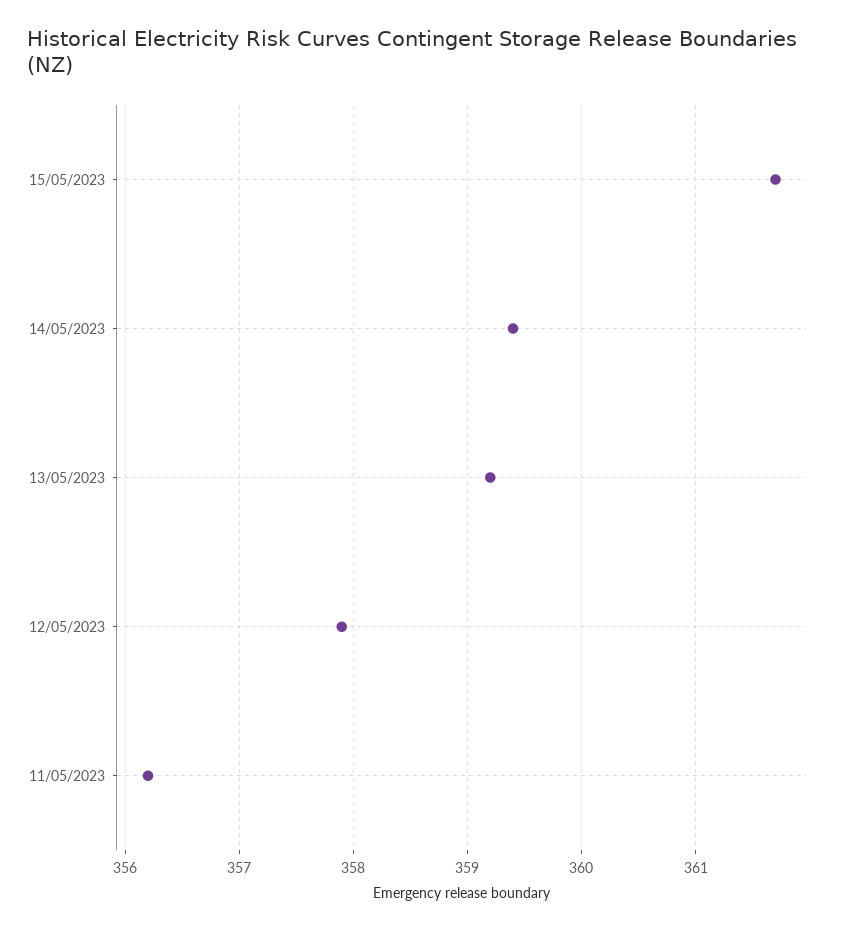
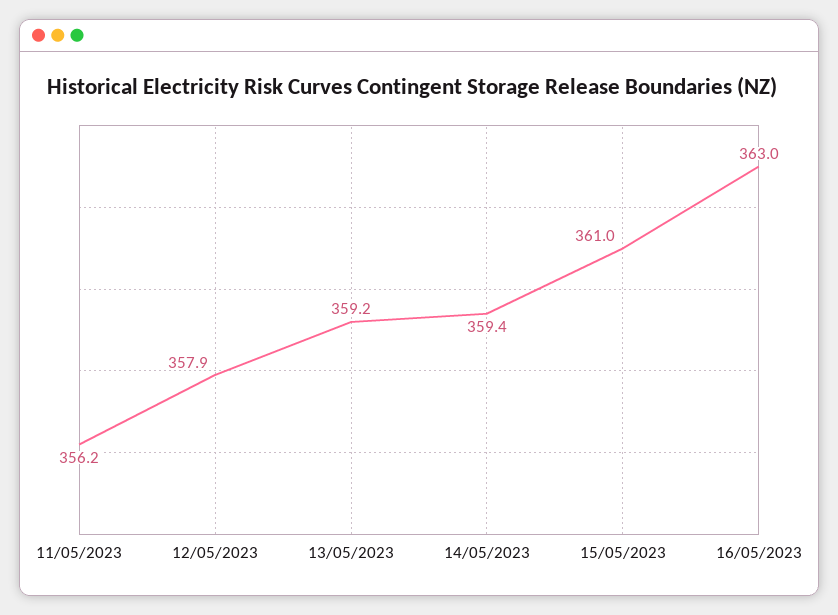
15/05/2023: 361.7 -> 361
16/05/2023: none -> 363

